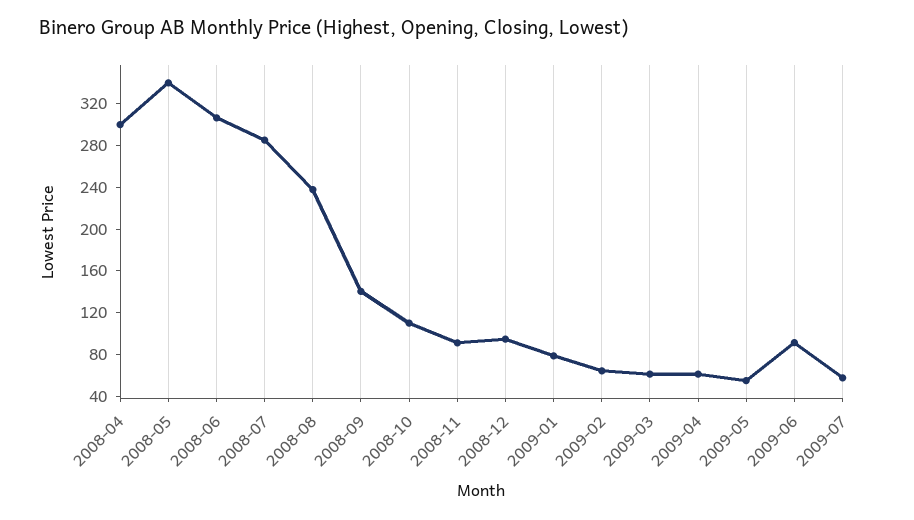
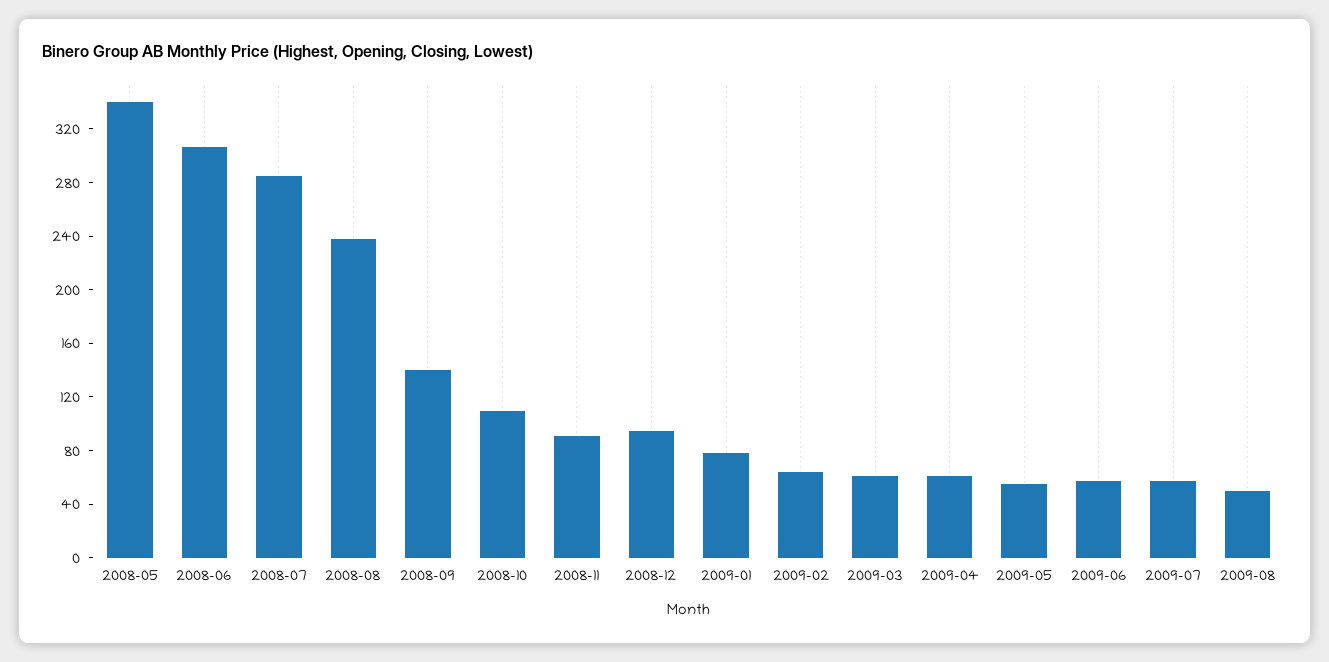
2008-04: 300 -> none
2009-06: 90 -> 60
2009-08: none -> 50

